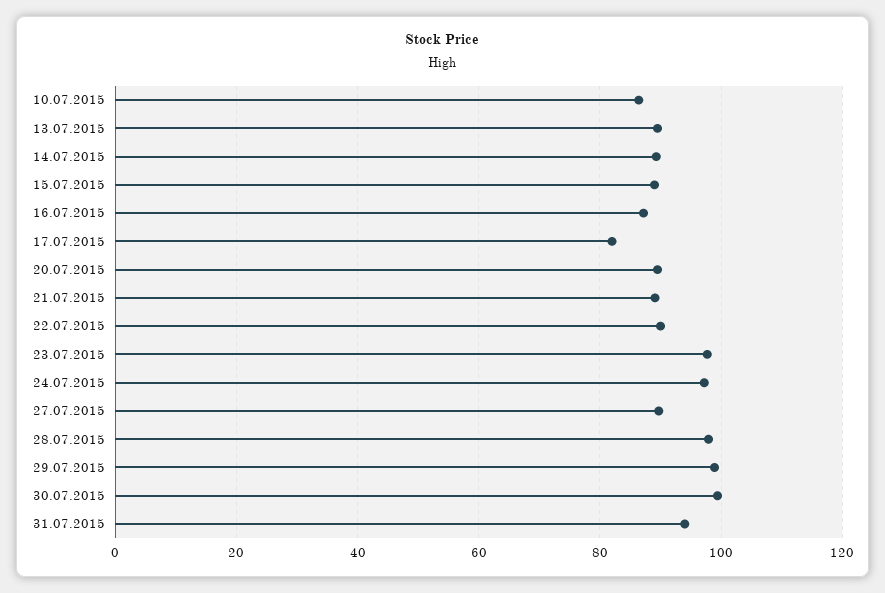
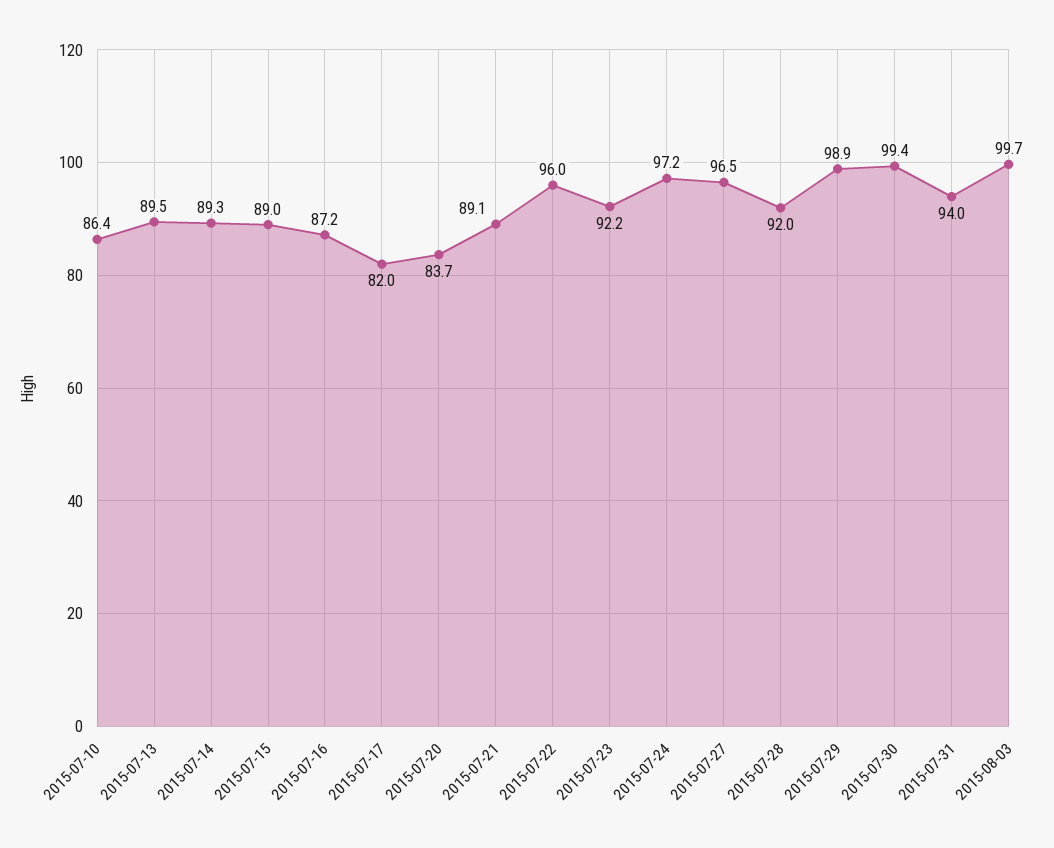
20.07.2015: 90 -> 83.7
22.07.2015: 90 -> 96
23.07.2015: 98 -> 92.2
27.07.2015: 90 -> 96.5
28.07.2015: 98 -> 92
2015-08-03: none -> 99.7

